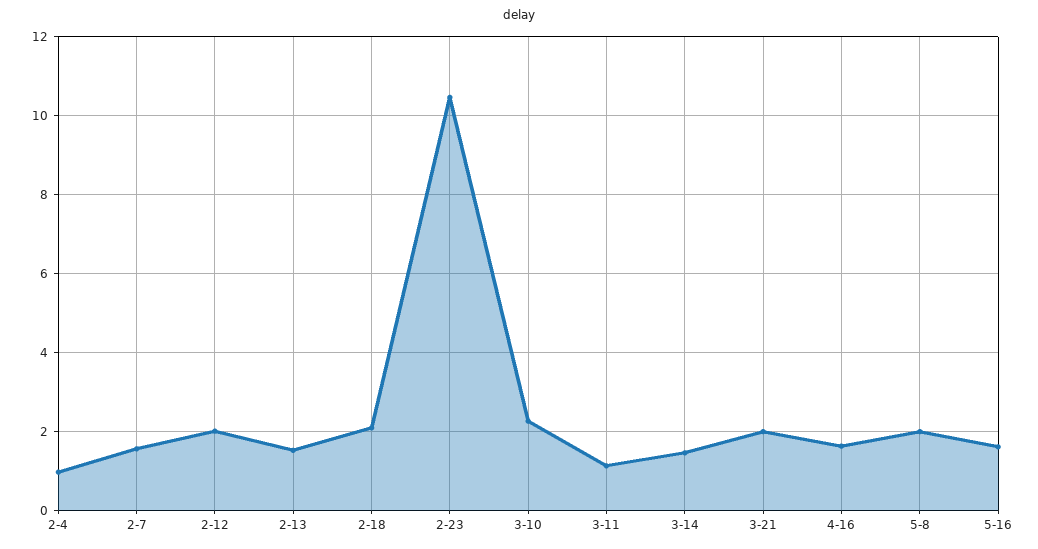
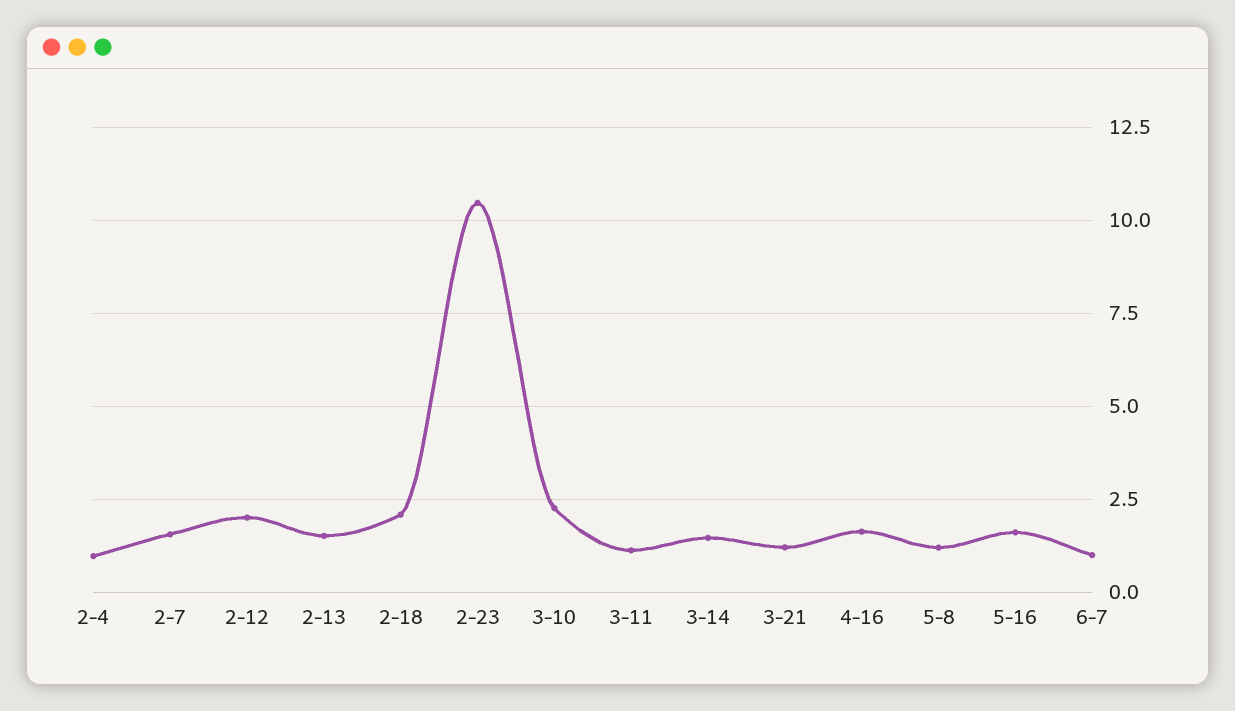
3-21: 2 -> 1.25
5-8: 2 -> 1.25
6-7: none -> 1

